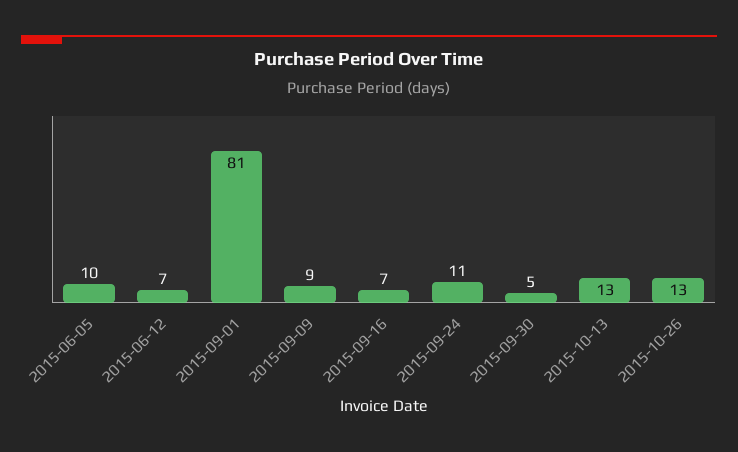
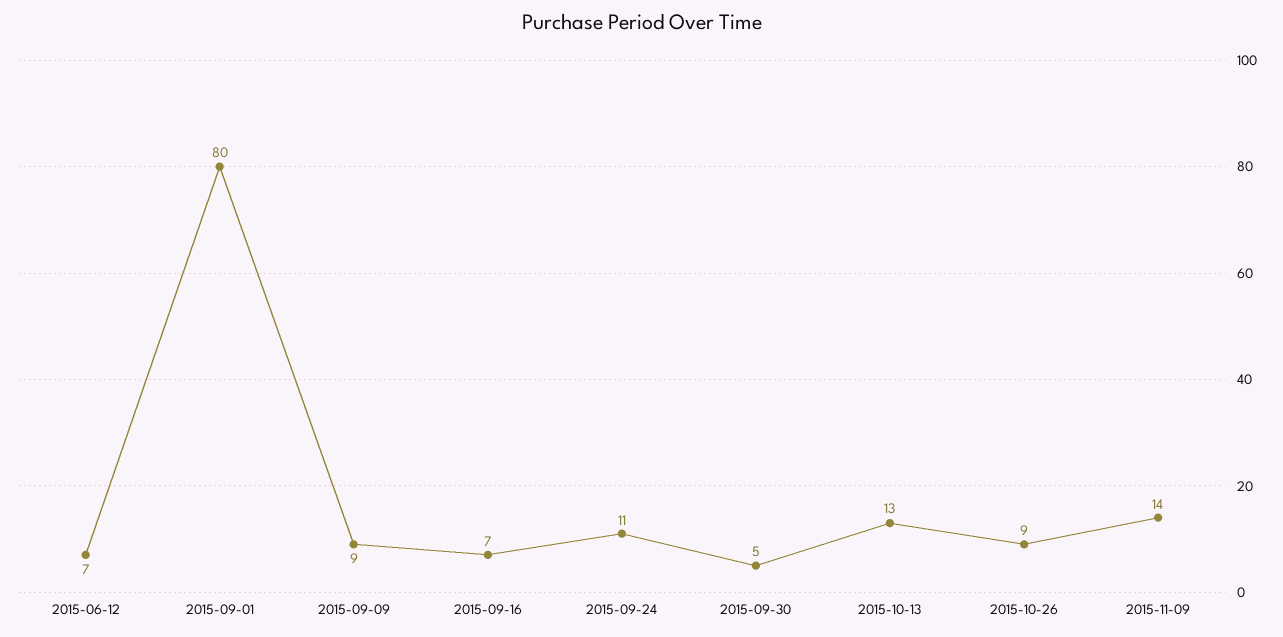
2015-06-05: 10 -> none
2015-09-01: 81 -> 80
2015-10-26: 13 -> 9
2015-11-09: none -> 14

